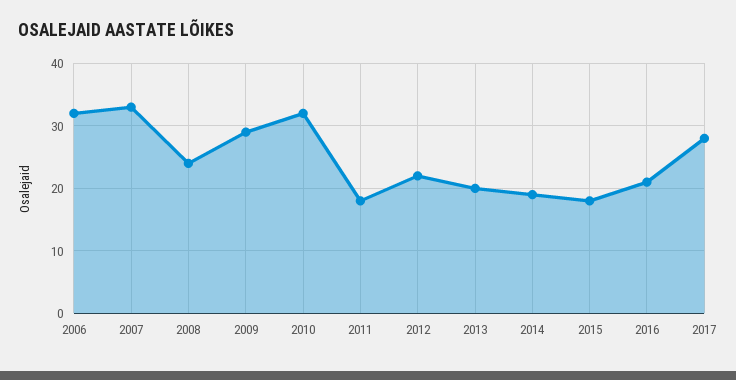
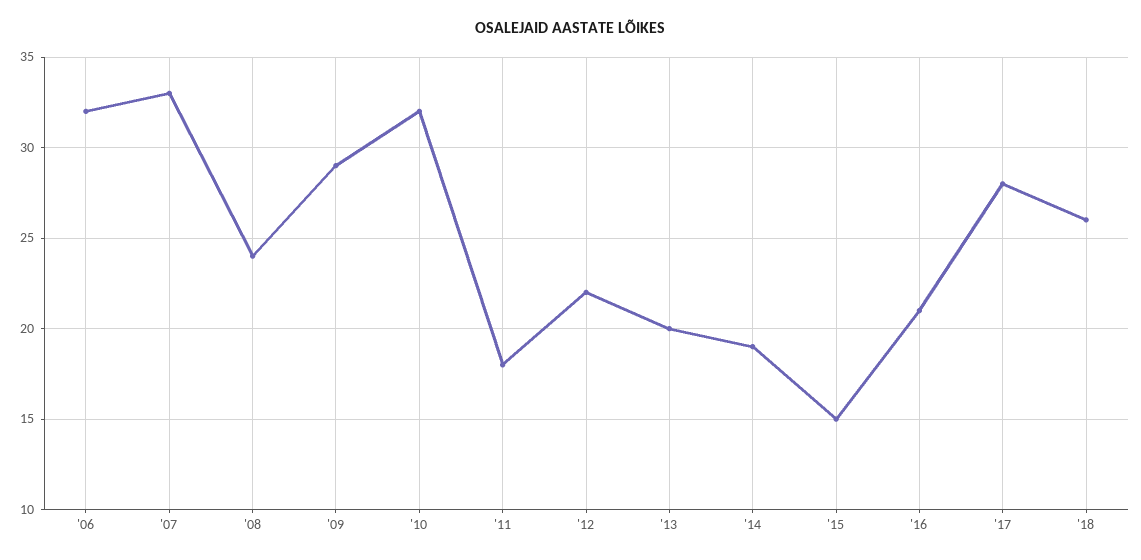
2015: 18 -> 15
'18: none -> 26

